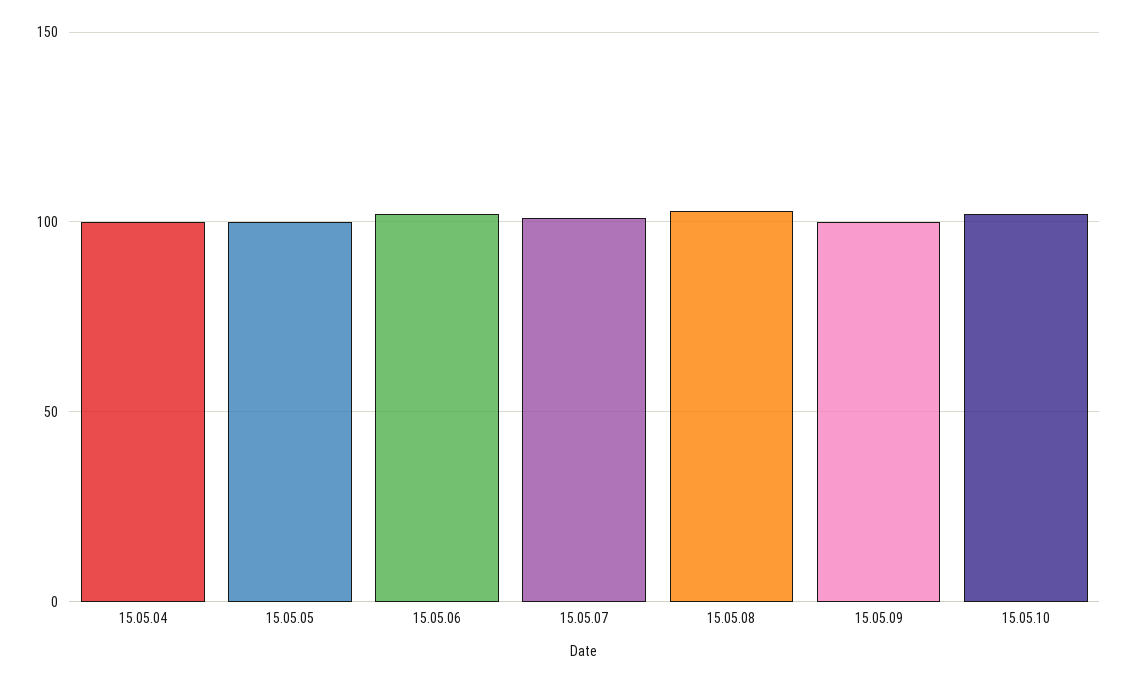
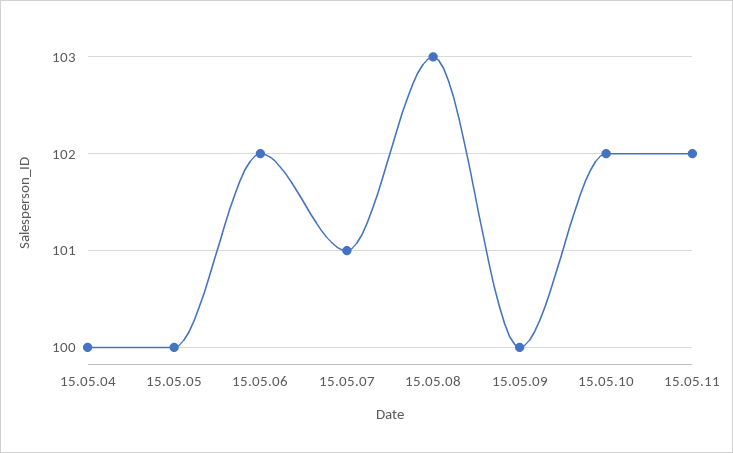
15.05.11: none -> 102

